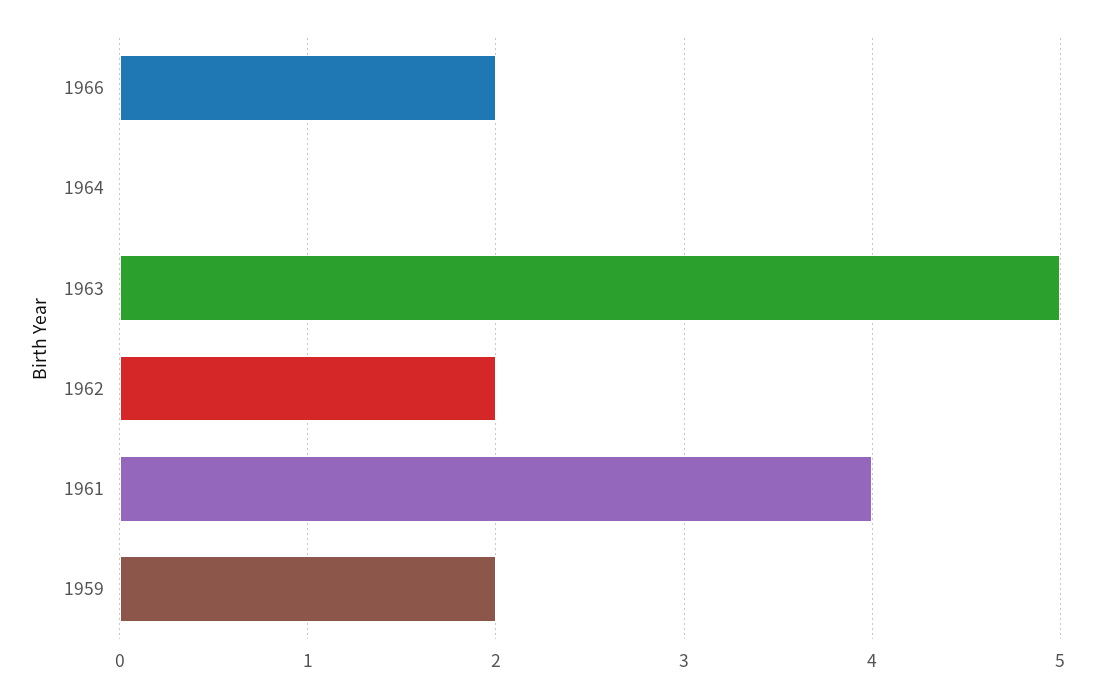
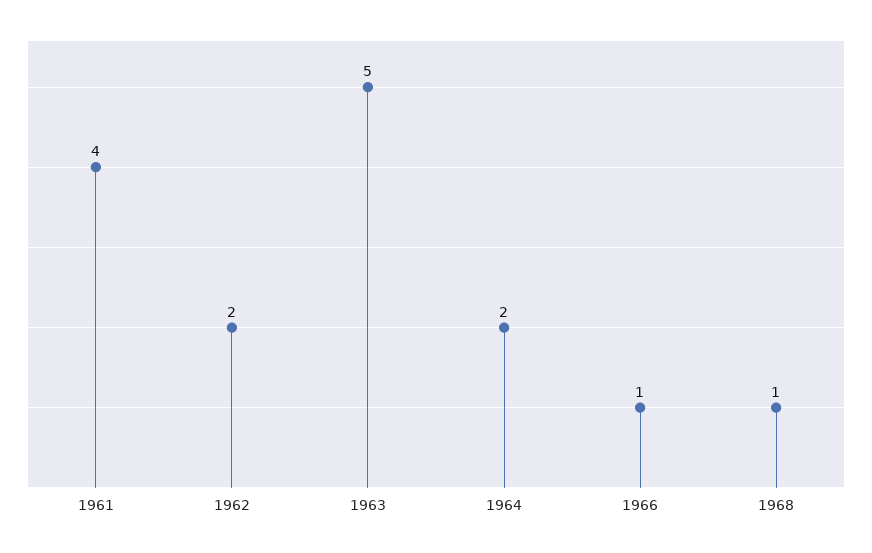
1966: 2 -> 1
1964: 0 -> 2
1959: 2 -> none
1968: none -> 1

